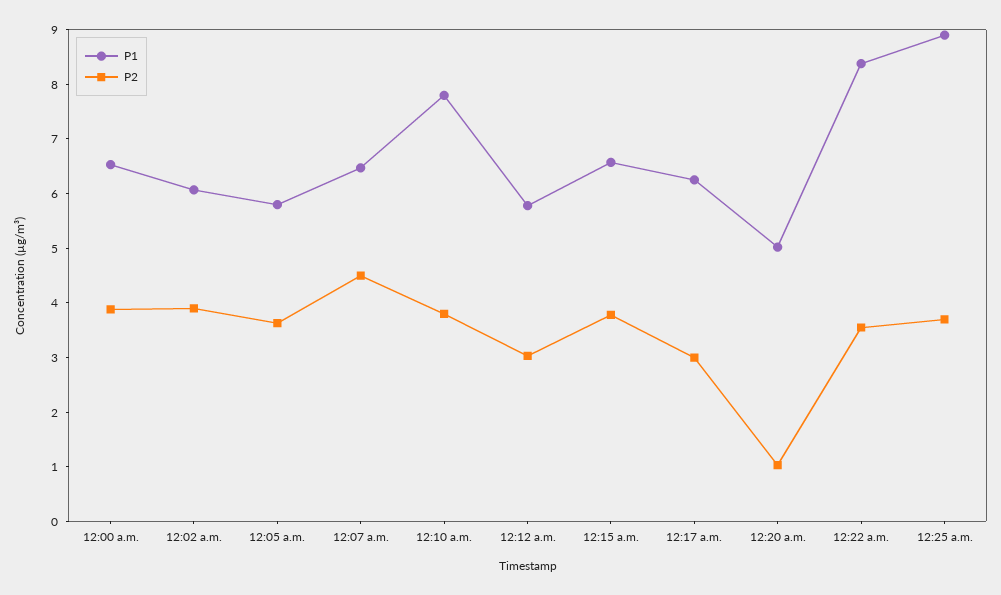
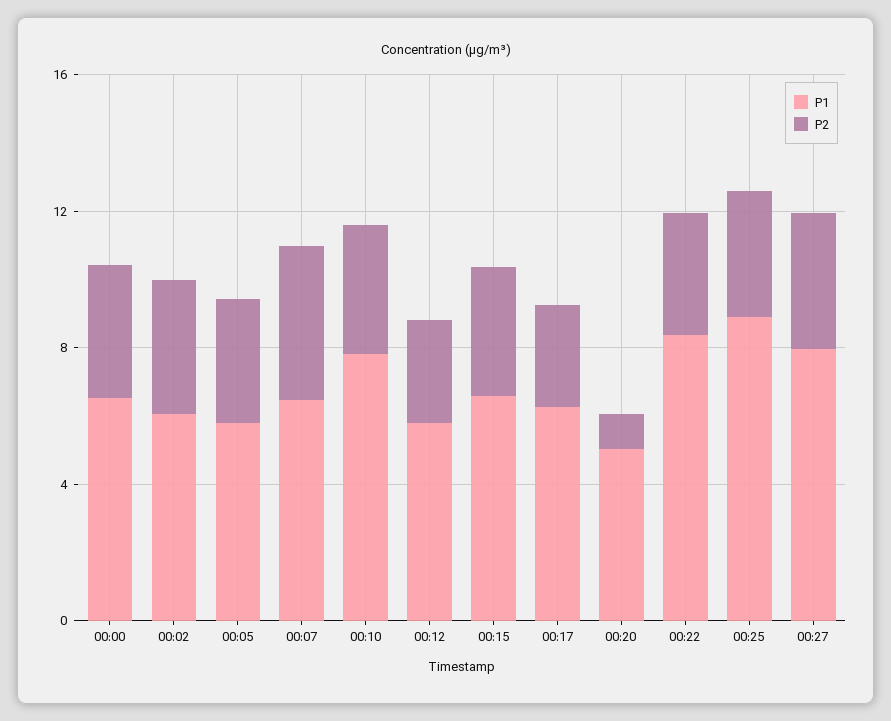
P1, 00:27: none -> 8
P2, 00:27: none -> 4

